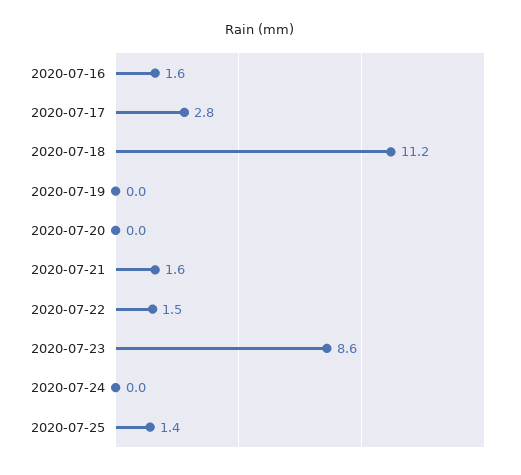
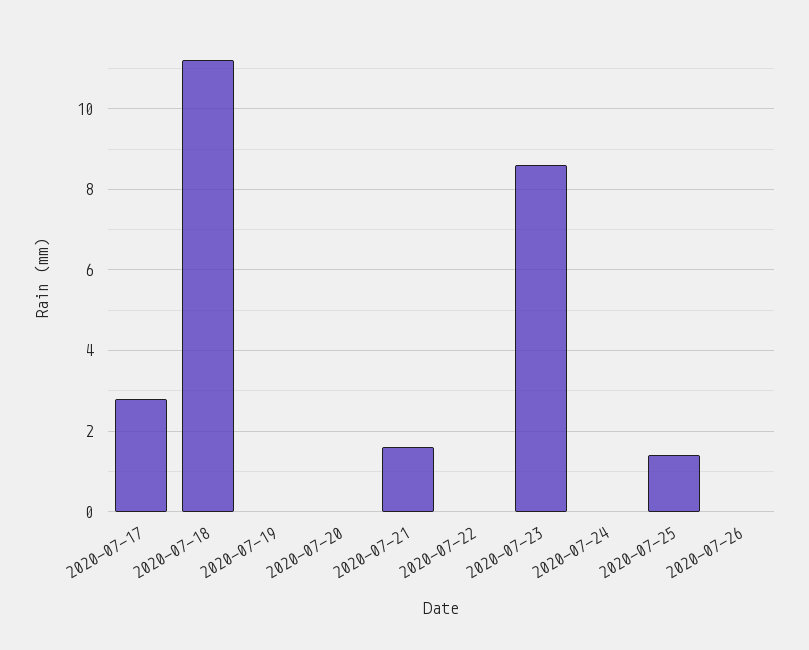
2020-07-16: 1.6 -> none
2020-07-22: 1.5 -> 0
2020-07-26: none -> 0

